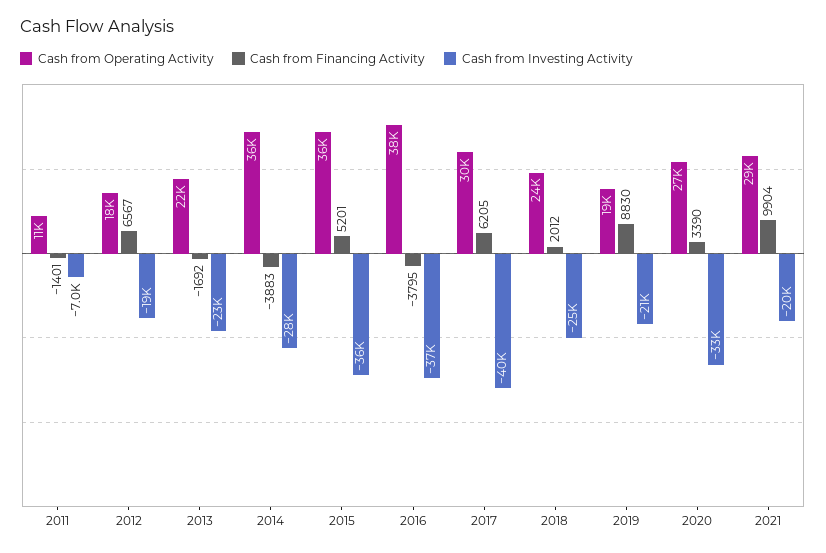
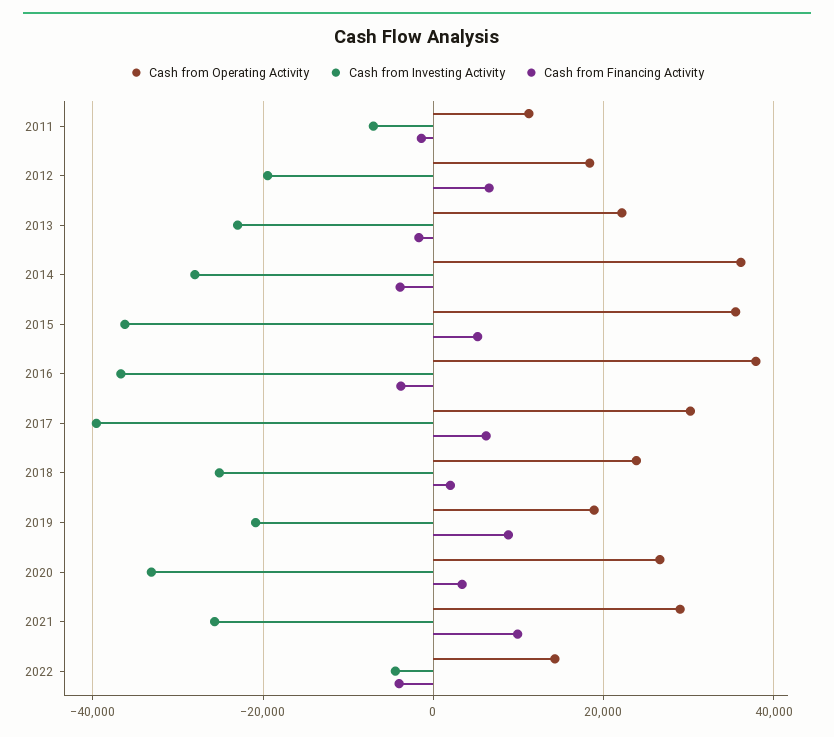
Cash from Investing Activity, 2021: -20000 -> -26000
Cash from Operating Activity, 2022: none -> 14000
Cash from Investing Activity, 2022: none -> -4000
Cash from Financing Activity, 2022: none -> -4000

